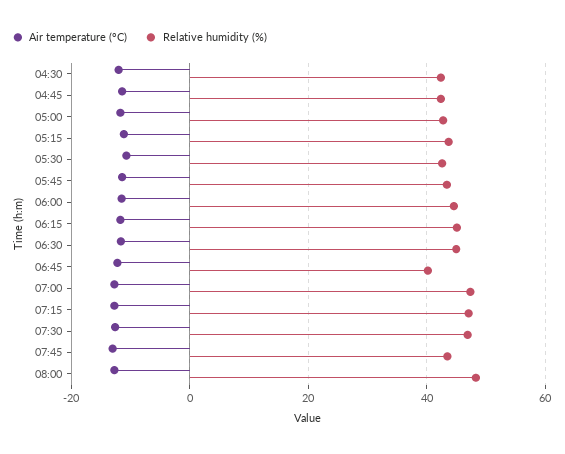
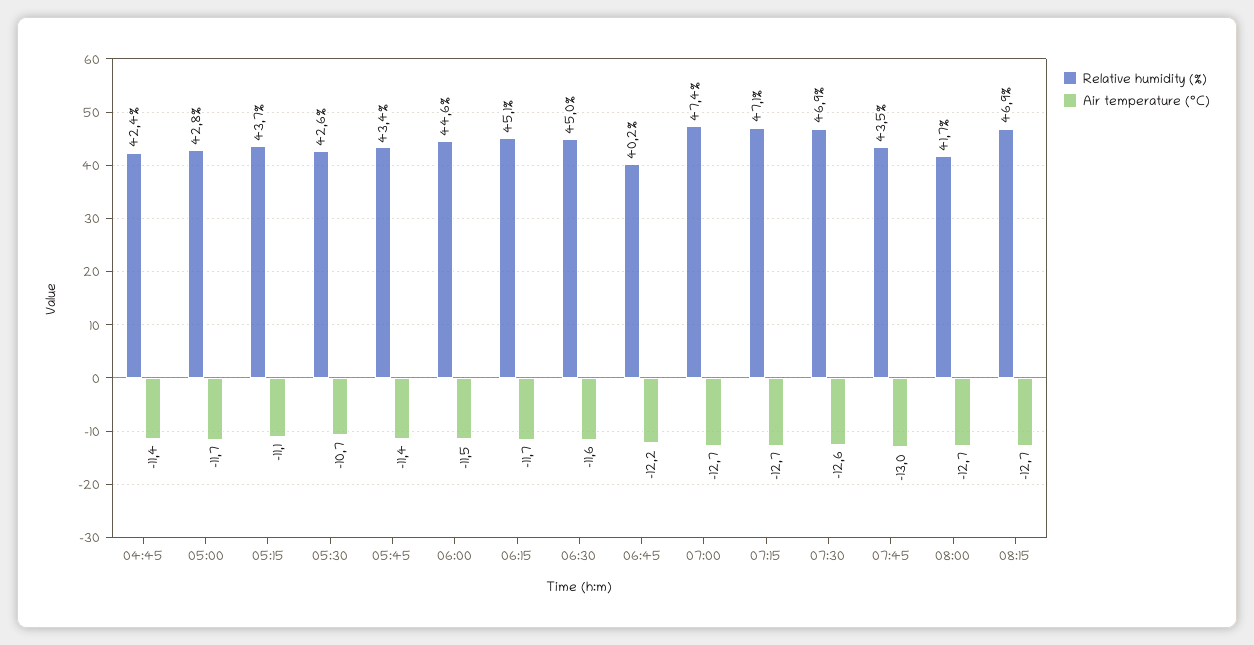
Air temperature (°C), 04:30: -12 -> none
Relative humidity (%), 04:30: 42 -> none
Relative humidity (%), 08:00: 48 -> 41.7
Relative humidity (%), 08:15: none -> 46.9
Air temperature (°C), 08:15: none -> -12.7

